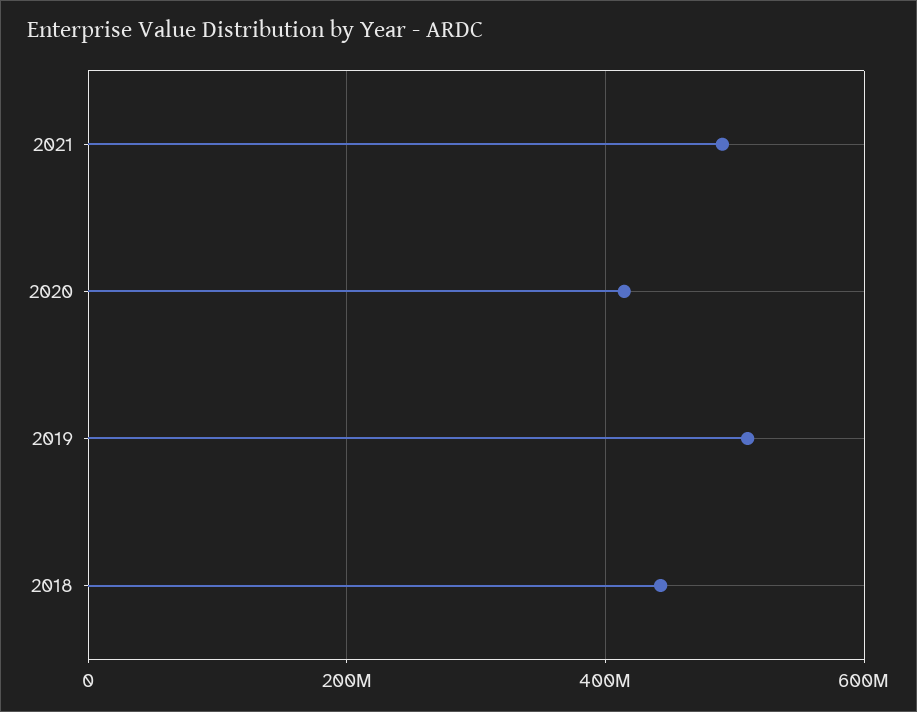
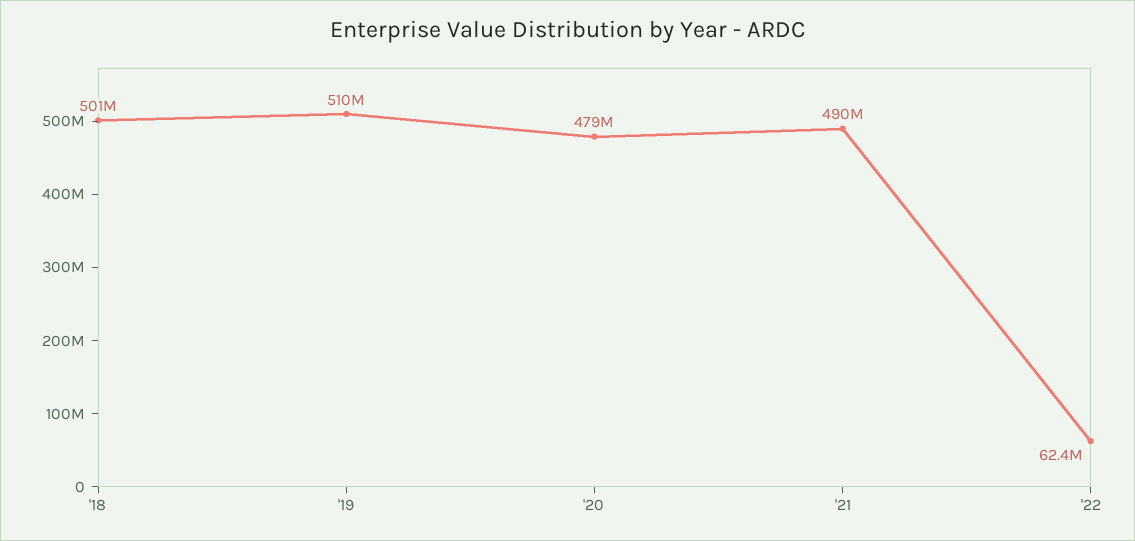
2020: 420000000 -> 479000000
2018: 440000000 -> 501000000
'22: none -> 62400000

